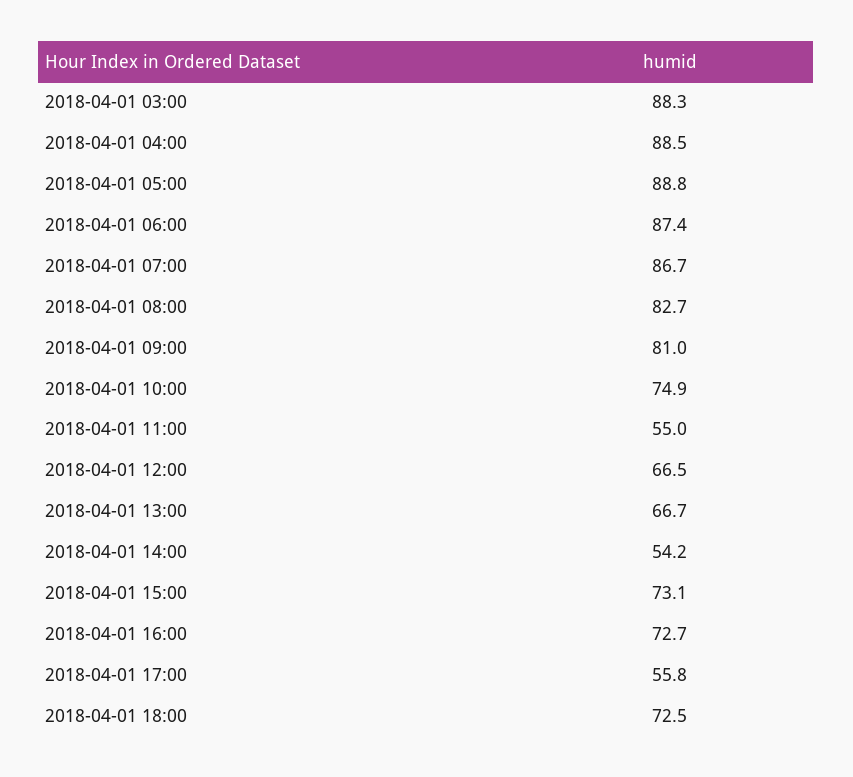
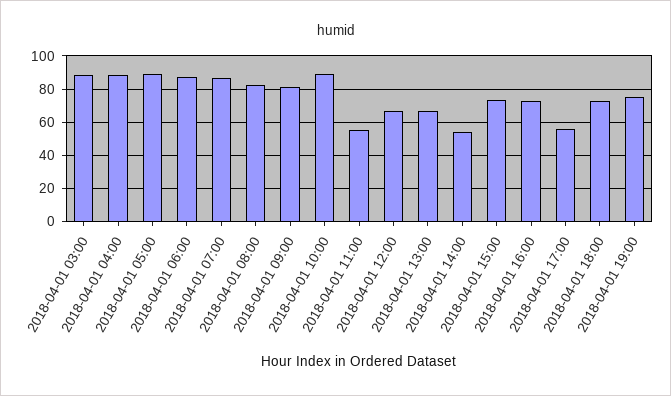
2018-04-01 10:00: 74.9 -> 90
2018-04-01 19:00: none -> 75

